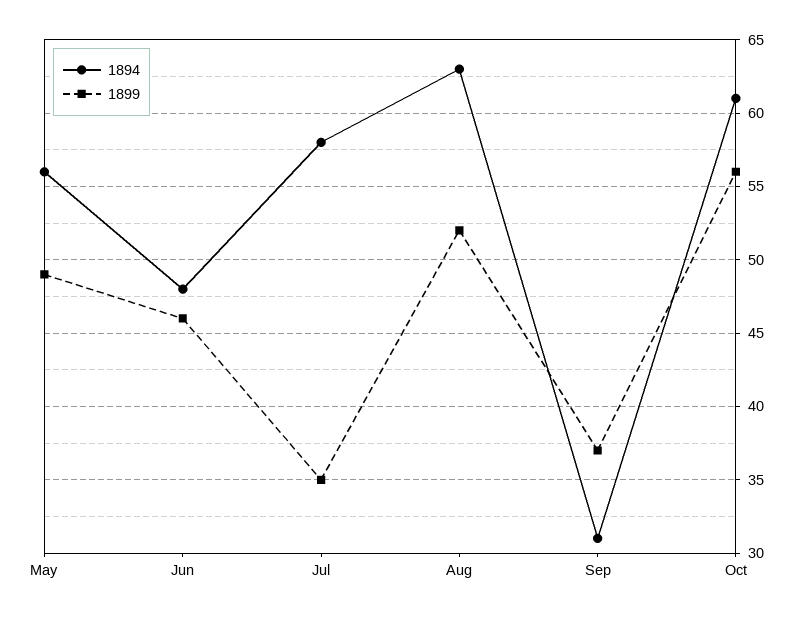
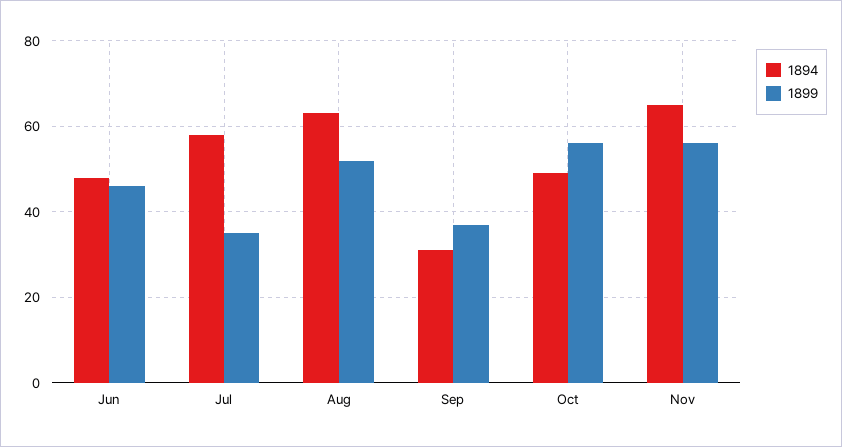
1894, May: 56 -> none
1899, May: 49 -> none
1894, Oct: 61 -> 50
1894, Nov: none -> 65
1899, Nov: none -> 55

